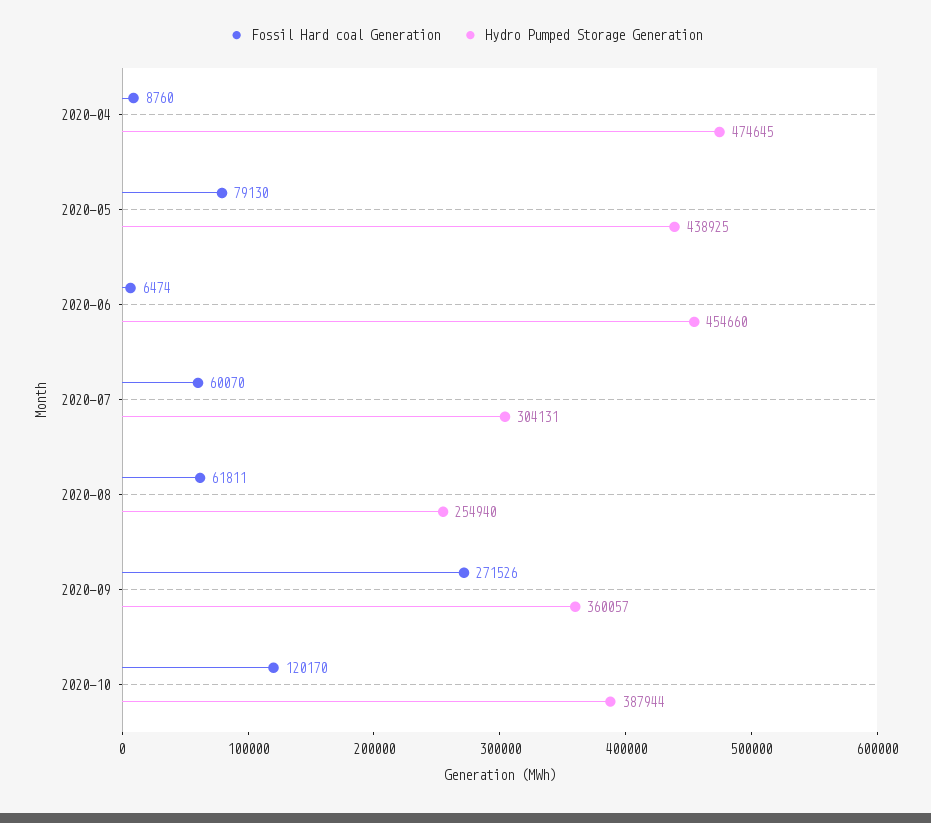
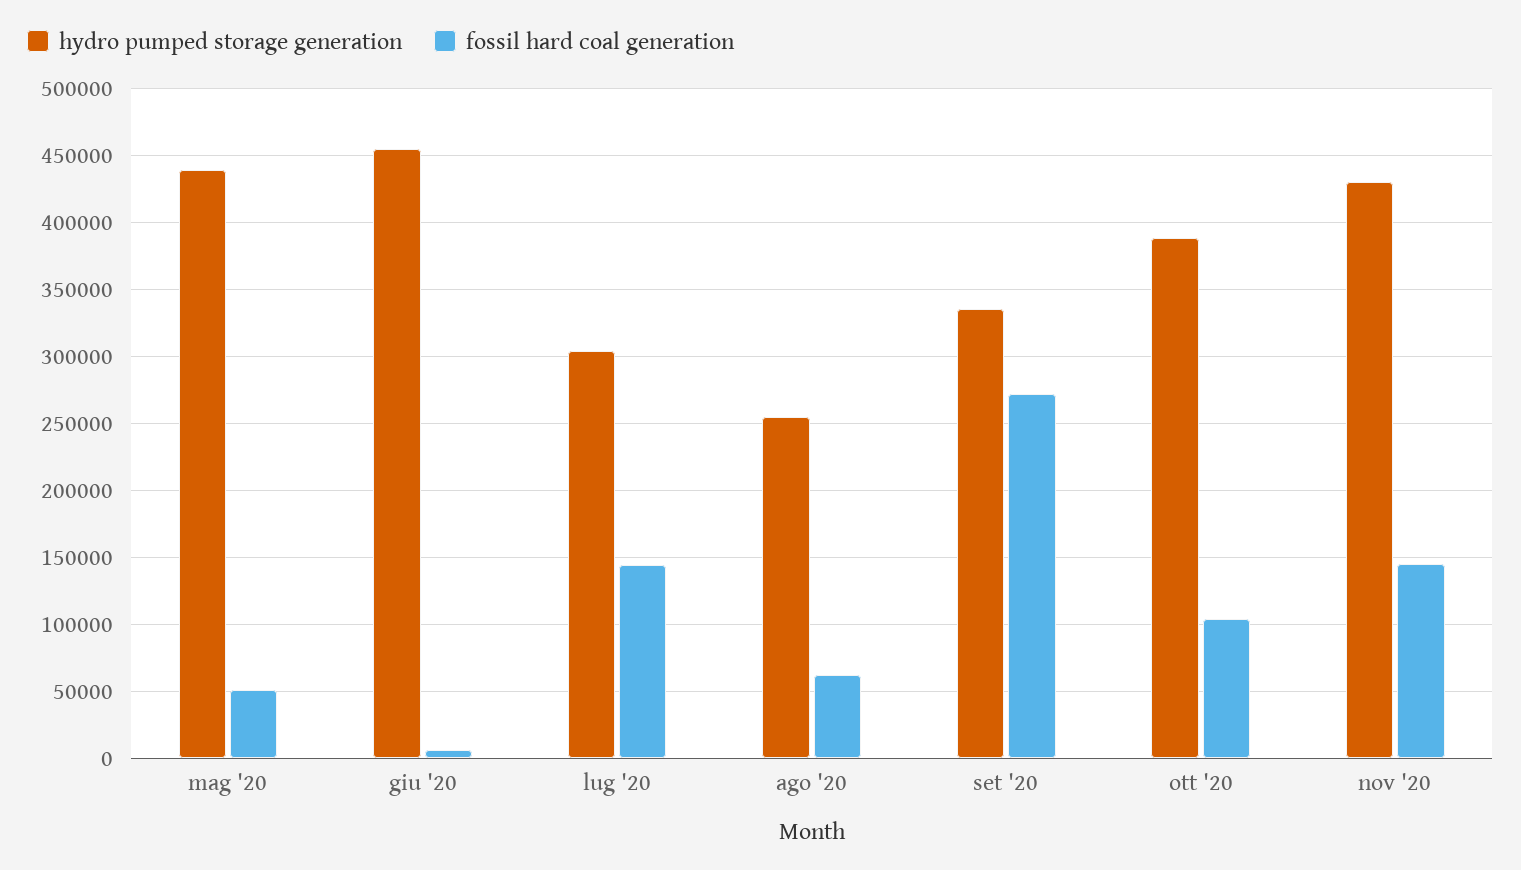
Fossil Hard coal Generation, 2020-04: 8760 -> none
Hydro Pumped Storage Generation, 2020-04: 474645 -> none
Fossil Hard coal Generation, 2020-05: 79130 -> 50000
Fossil Hard coal Generation, 2020-07: 60070 -> 145000
Hydro Pumped Storage Generation, 2020-09: 360057 -> 335000
Fossil Hard coal Generation, 2020-10: 120170 -> 105000
Hydro Pumped Storage Generation, nov '20: none -> 430000
Fossil Hard coal Generation, nov '20: none -> 145000

